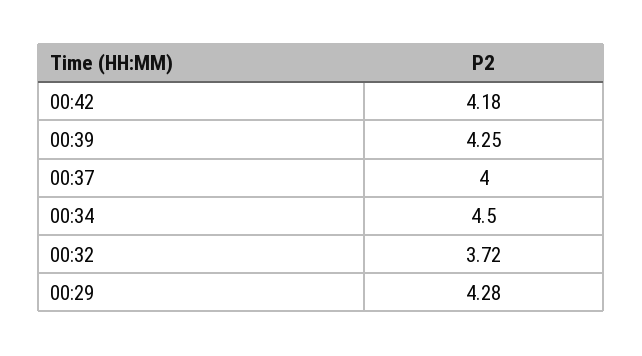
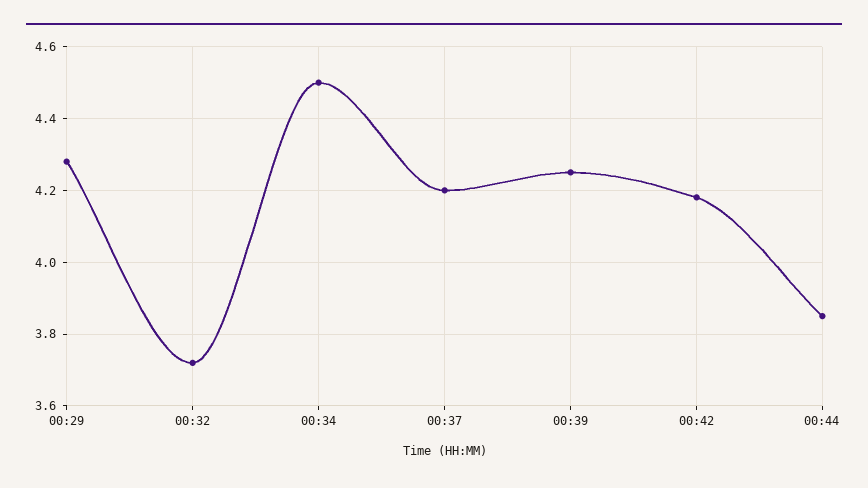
00:37: 4 -> 4.2
00:44: none -> 3.85

